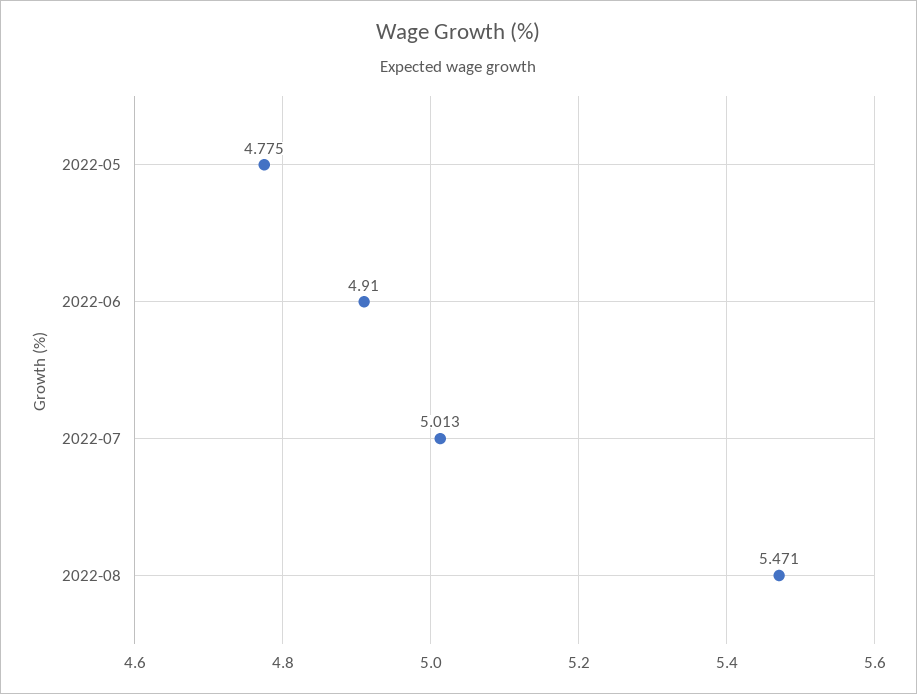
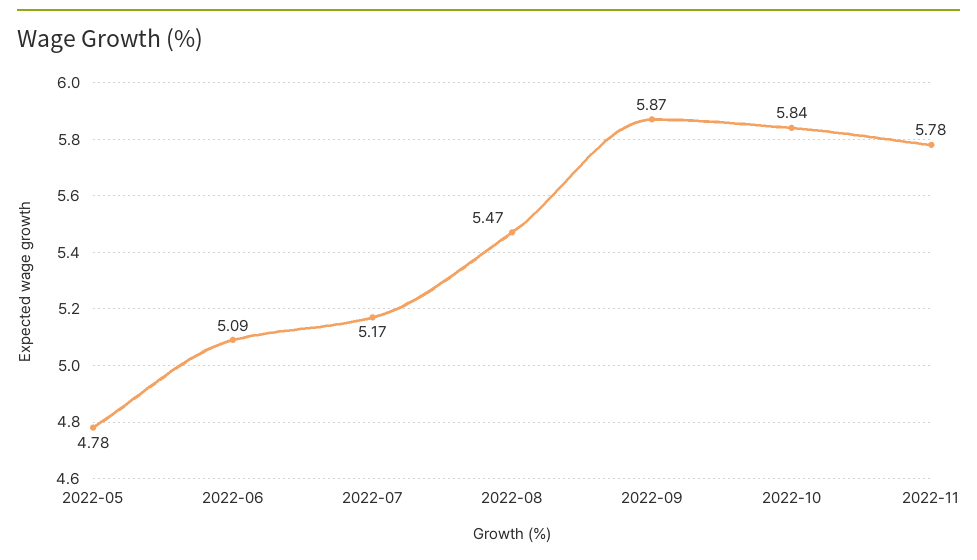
2022-06: 4.91 -> 5.09
2022-07: 5.013 -> 5.17
2022-09: none -> 5.87
2022-10: none -> 5.84
2022-11: none -> 5.78

